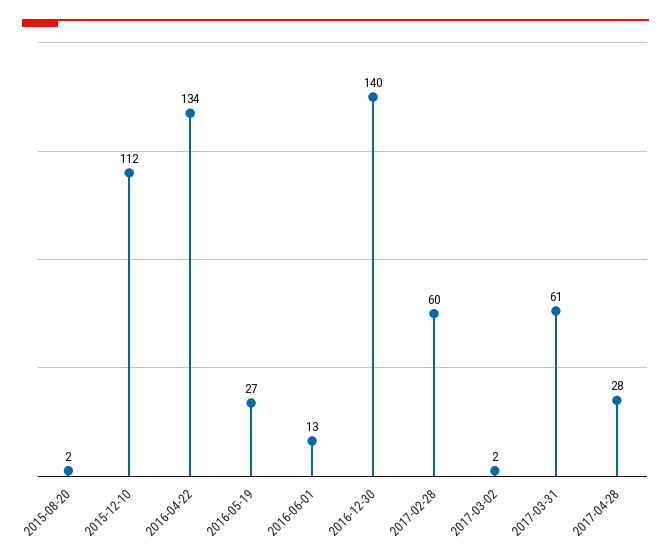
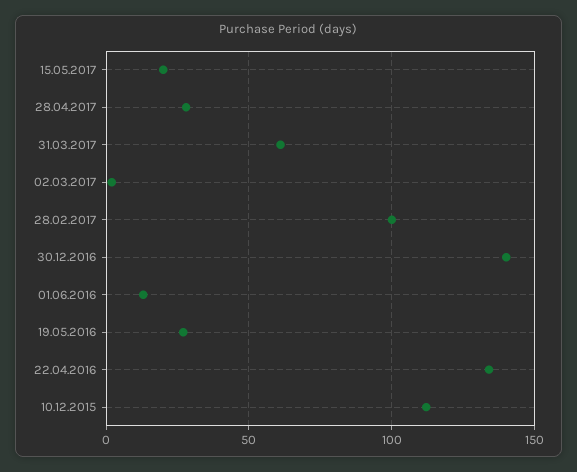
2015-08-20: 2 -> none
2017-02-28: 60 -> 100
15.05.2017: none -> 20

